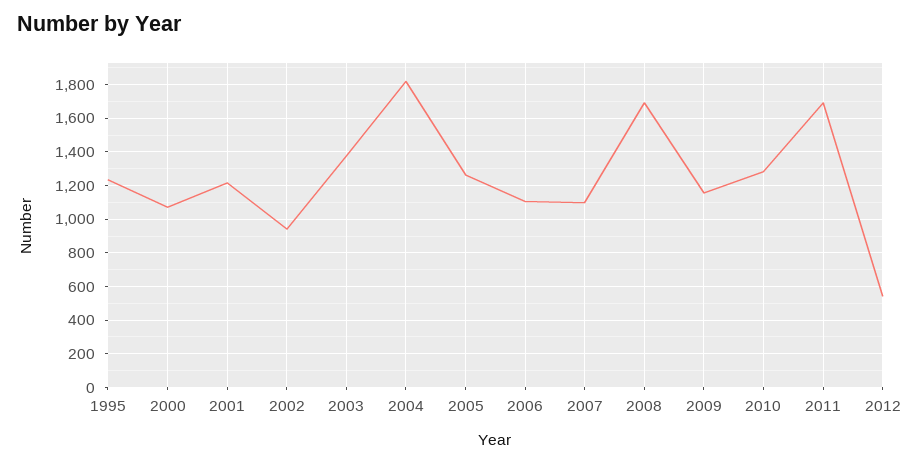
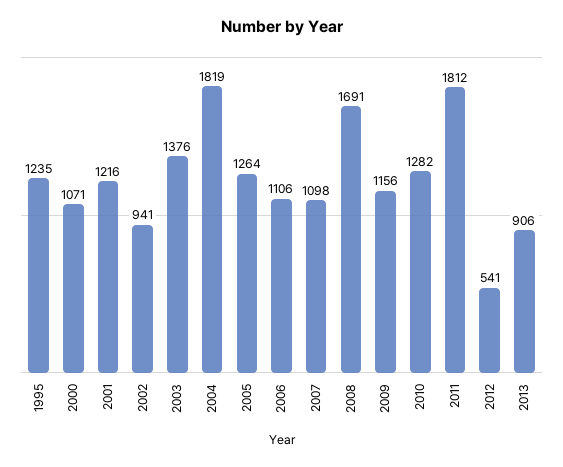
2011: 1700 -> 1812
2013: none -> 906

